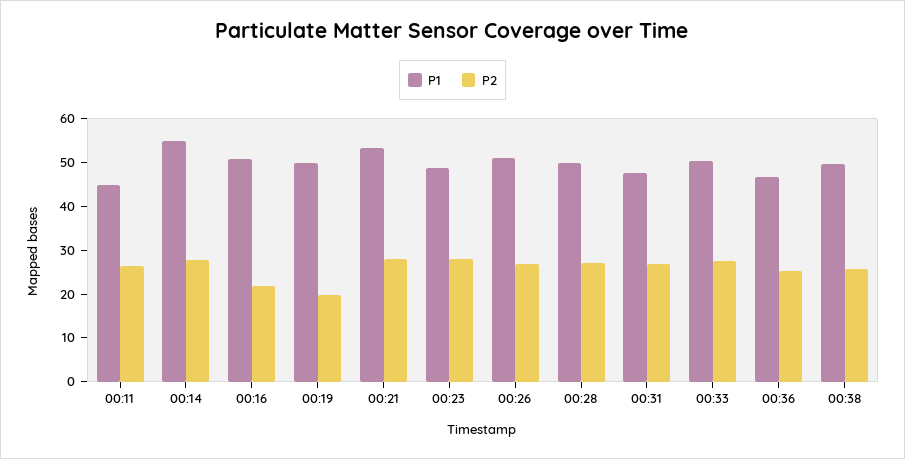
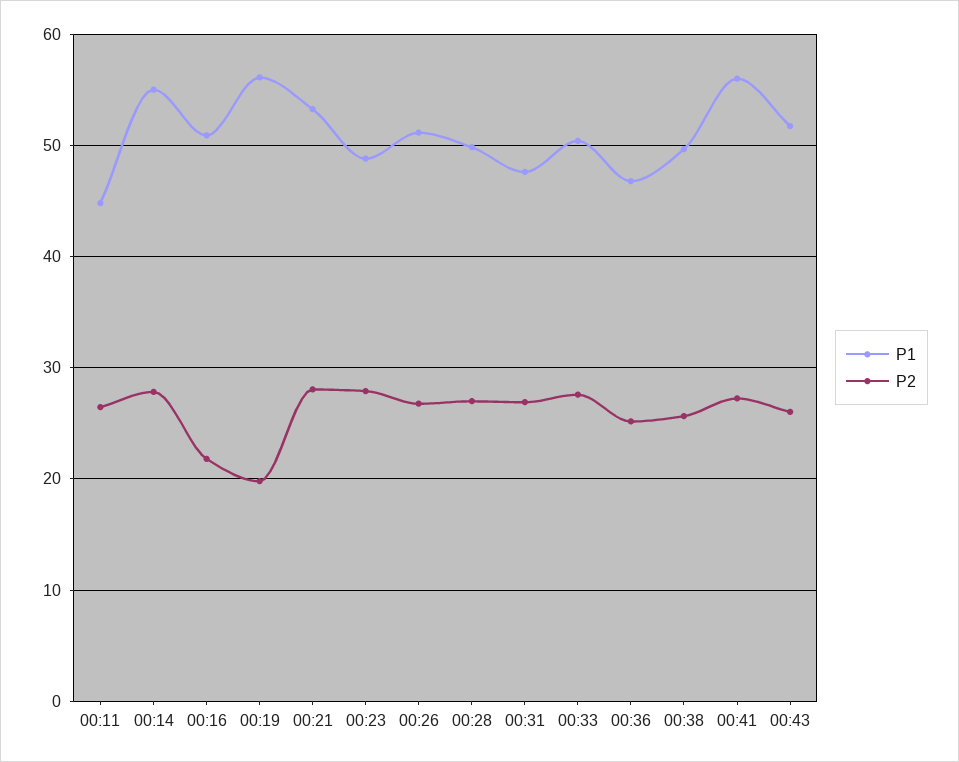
P1, 00:19: 50 -> 56
P1, 00:41: none -> 56
P2, 00:41: none -> 27
P1, 00:43: none -> 52
P2, 00:43: none -> 26

